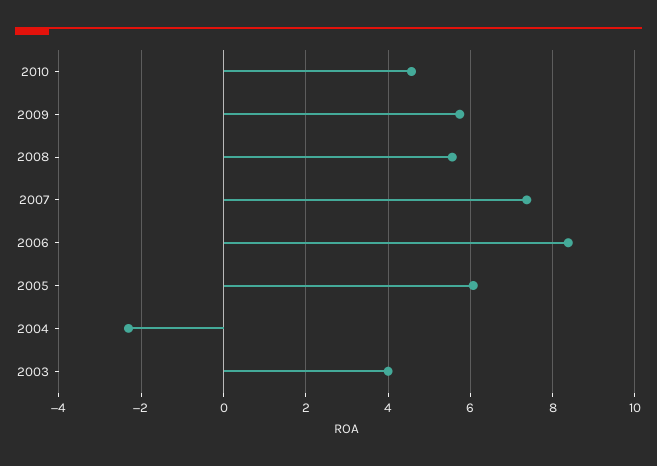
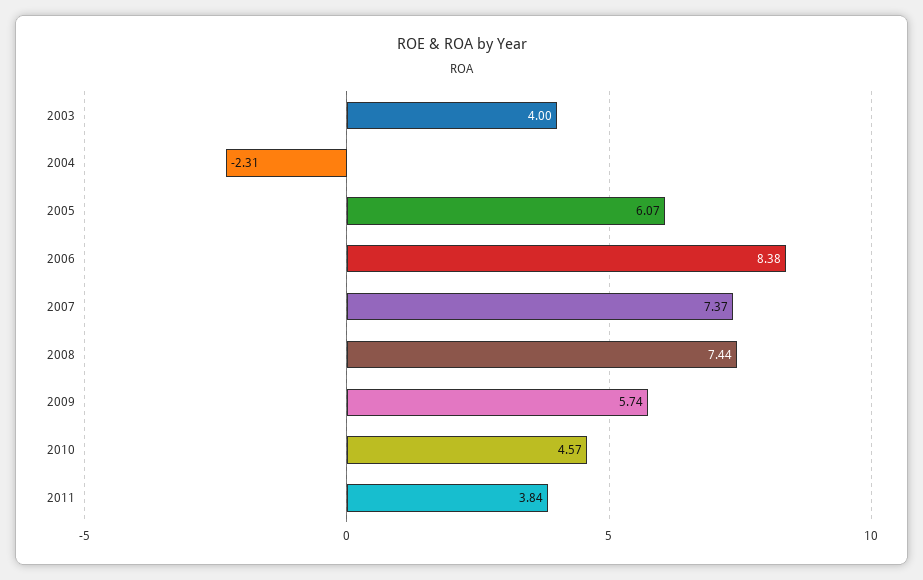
2008: 5.6 -> 7.44
2011: none -> 3.84

